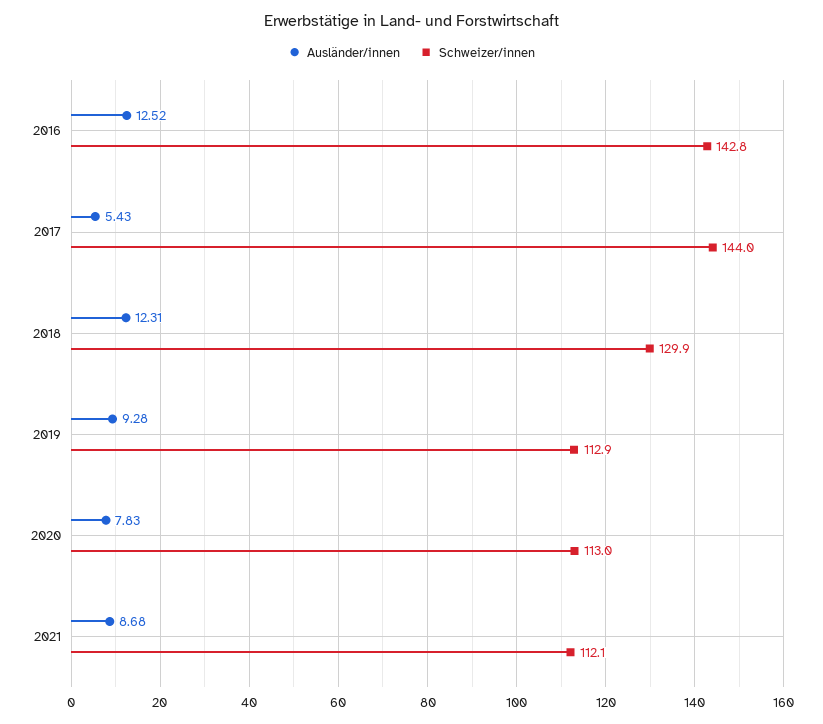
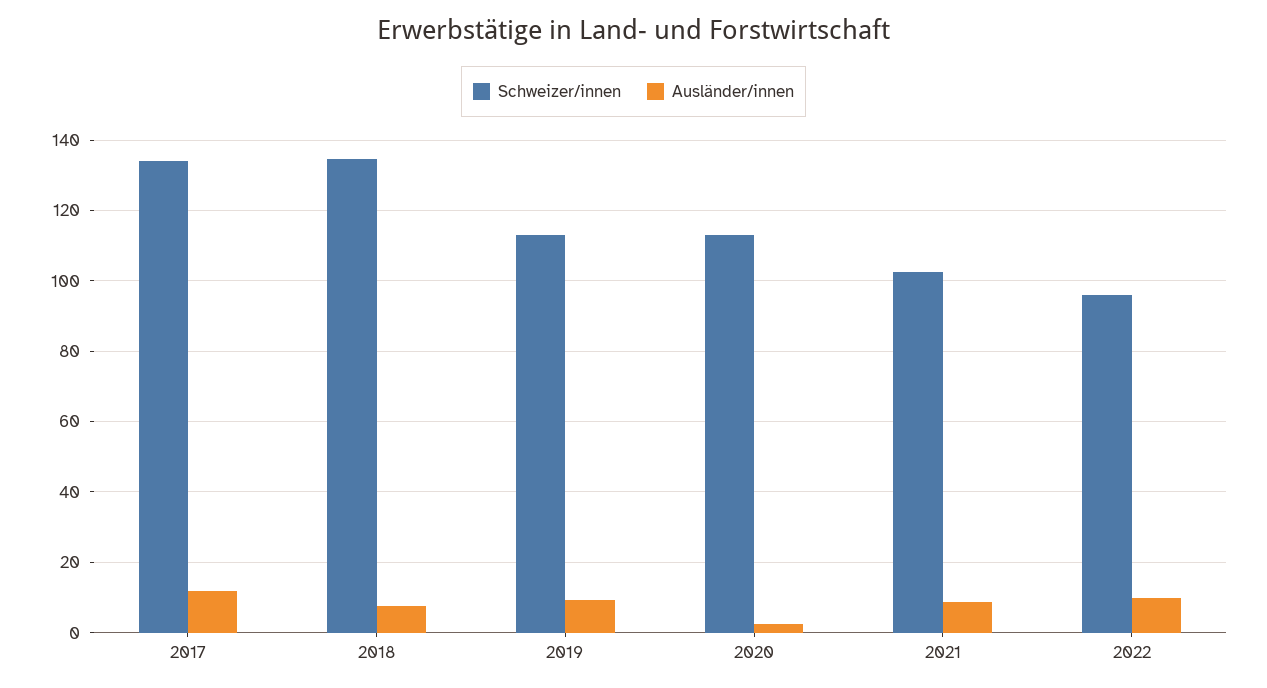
Ausländer/innen, 2016: 12.52 -> none
Schweizer/innen, 2016: 142.8 -> none
Ausländer/innen, 2017: 5.43 -> 12
Schweizer/innen, 2017: 144 -> 134
Ausländer/innen, 2018: 12.31 -> 8
Schweizer/innen, 2018: 129.9 -> 134
Ausländer/innen, 2020: 7.83 -> 2
Schweizer/innen, 2021: 112.1 -> 102
Schweizer/innen, 2022: none -> 96
Ausländer/innen, 2022: none -> 10

